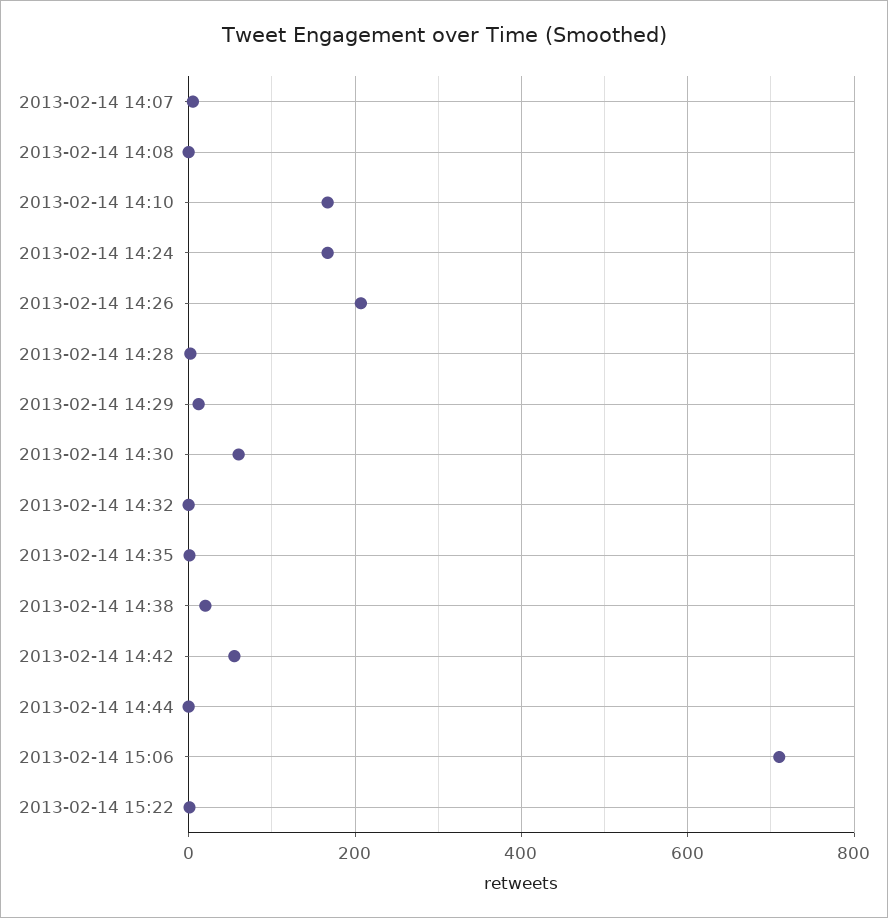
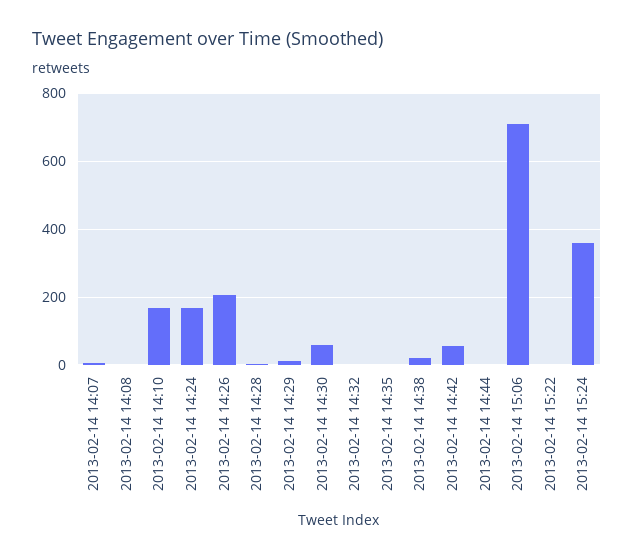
2013-02-14 15:24: none -> 360

